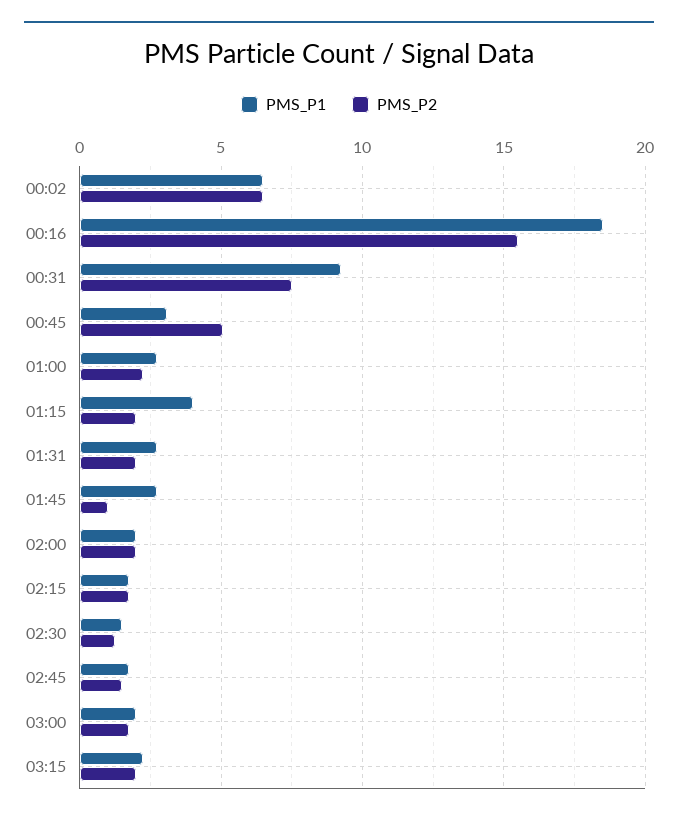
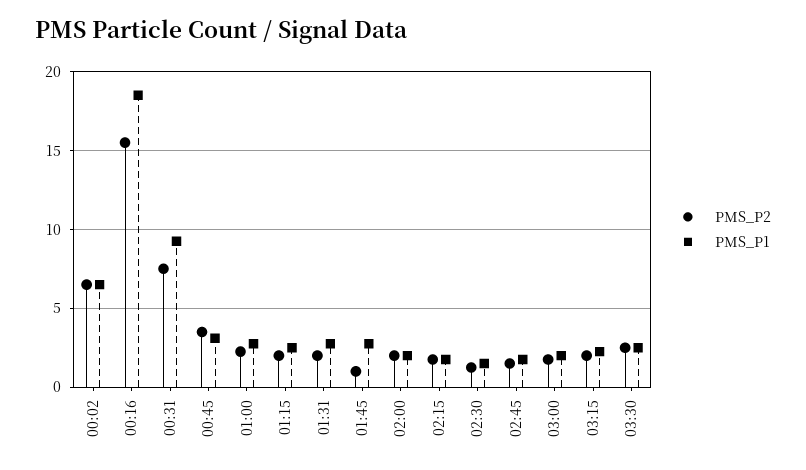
PMS_P2, 00:45: 5 -> 3.5
PMS_P1, 01:15: 4 -> 2.5
PMS_P2, 03:30: none -> 2.5
PMS_P1, 03:30: none -> 2.5

